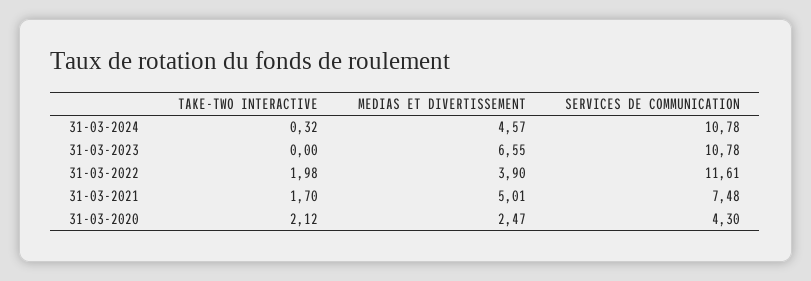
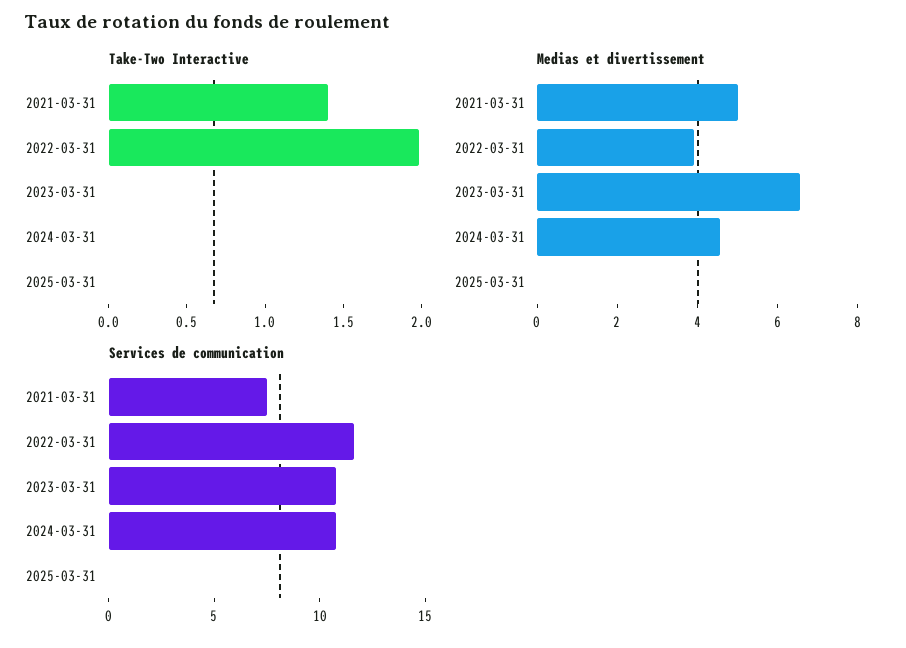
TAKE-TWO INTERACTIVE, 31-03-2024: 0.32 -> 0
TAKE-TWO INTERACTIVE, 31-03-2021: 1.7 -> 1.4
TAKE-TWO INTERACTIVE, 31-03-2020: 2.12 -> none
MEDIAS ET DIVERTISSEMENT, 31-03-2020: 2.47 -> none
SERVICES DE COMMUNICATION, 31-03-2020: 4.3 -> none
TAKE-TWO INTERACTIVE, 2025-03-31: none -> 0
MEDIAS ET DIVERTISSEMENT, 2025-03-31: none -> 0
SERVICES DE COMMUNICATION, 2025-03-31: none -> 0

